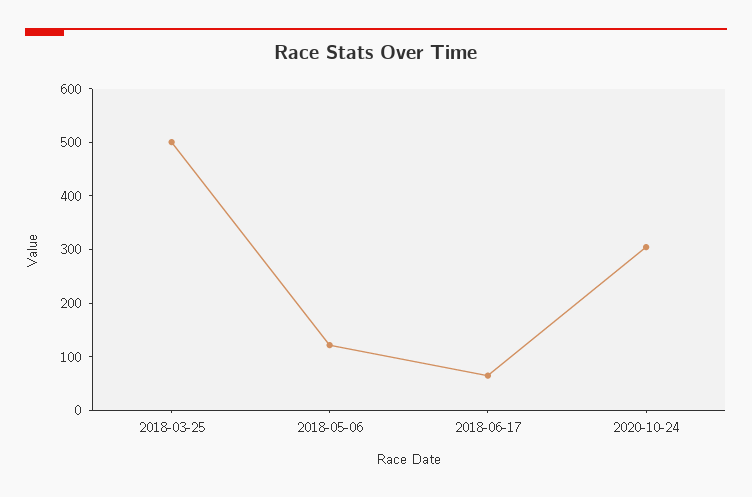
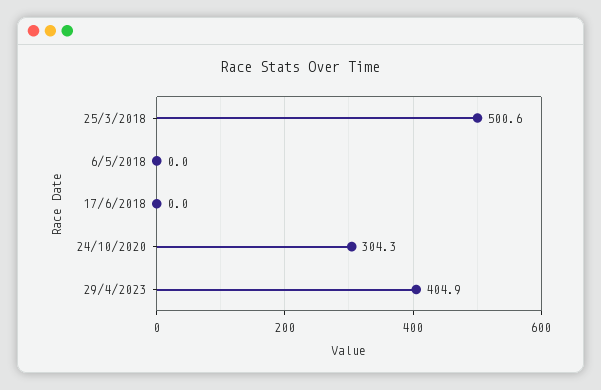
2018-05-06: 120 -> 0
2018-06-17: 60 -> 0
29/4/2023: none -> 404.9

